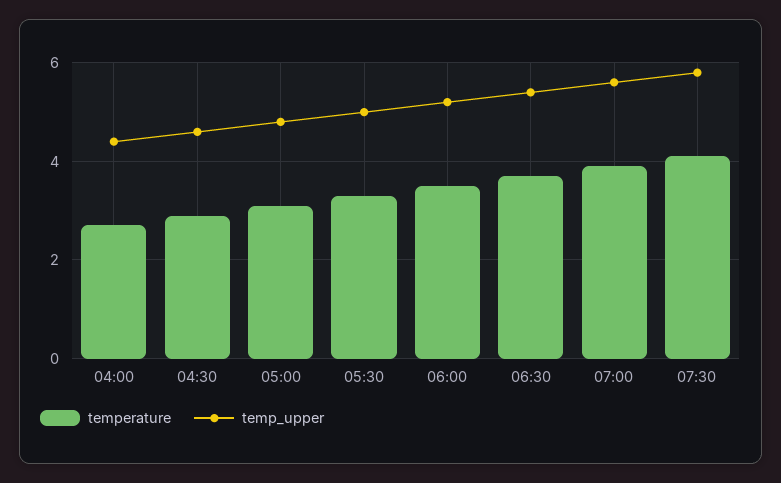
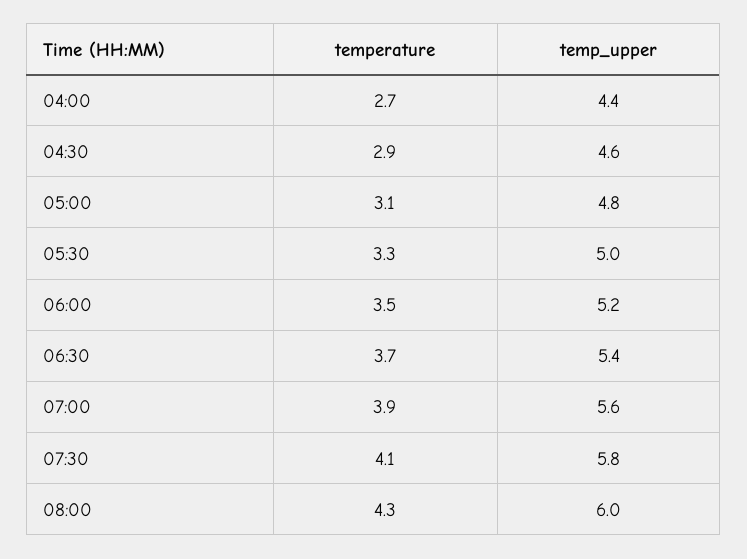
temperature, 08:00: none -> 4.3
temp_upper, 08:00: none -> 6

